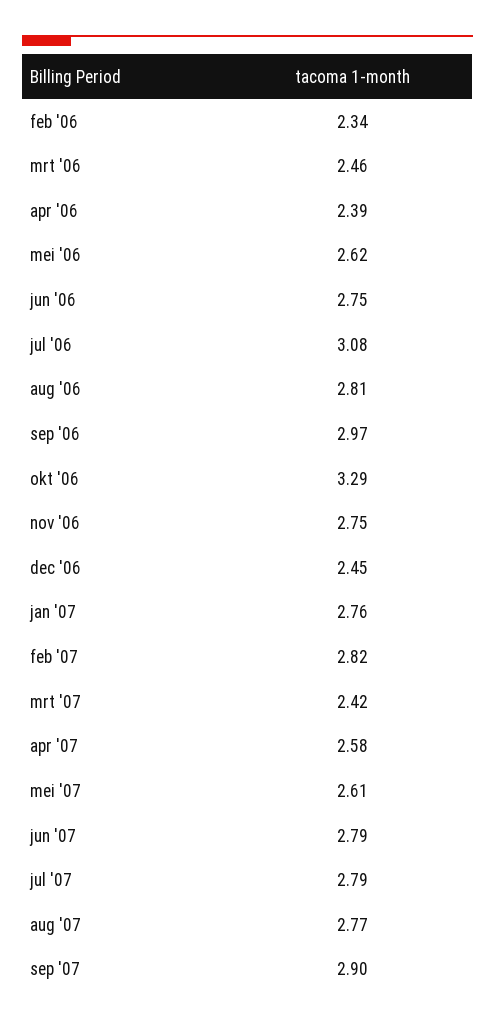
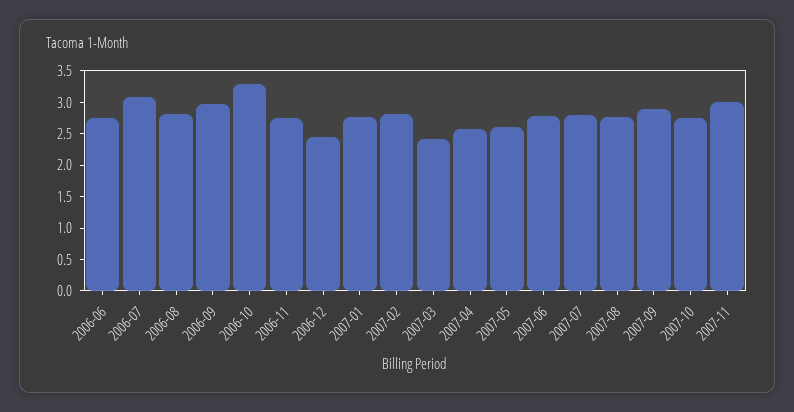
feb '06: 2.34 -> none
mrt '06: 2.46 -> none
apr '06: 2.39 -> none
mei '06: 2.62 -> none
2007-10: none -> 2.75
2007-11: none -> 3

